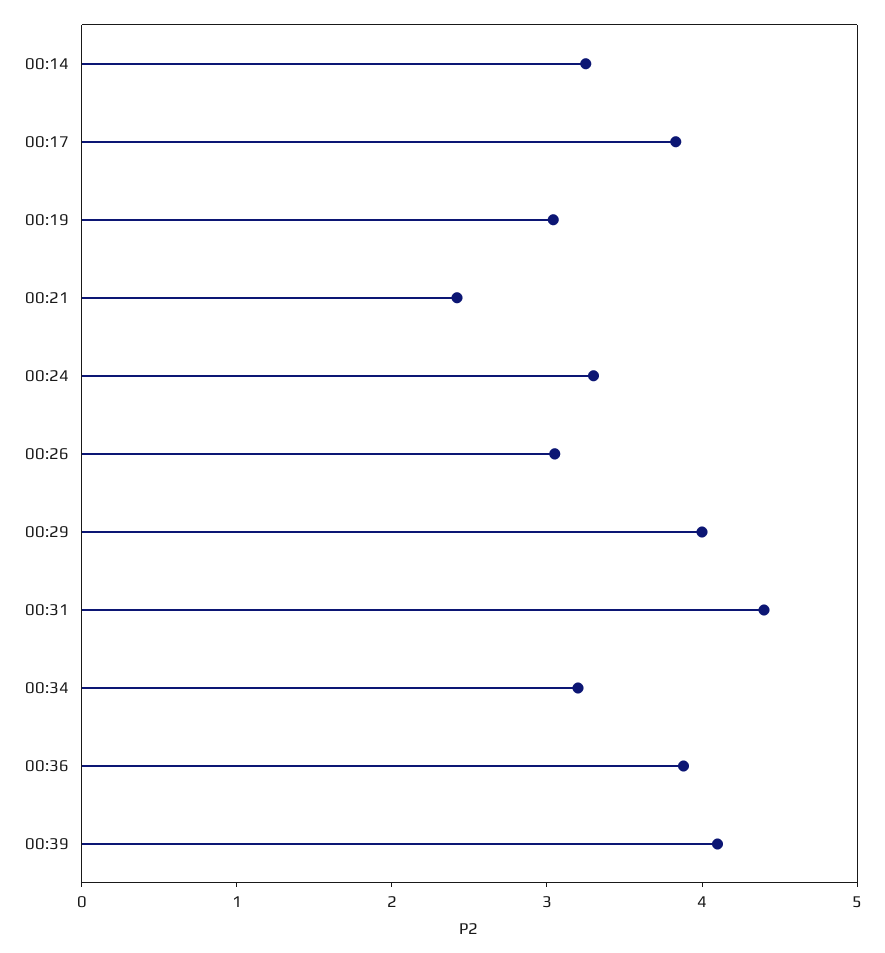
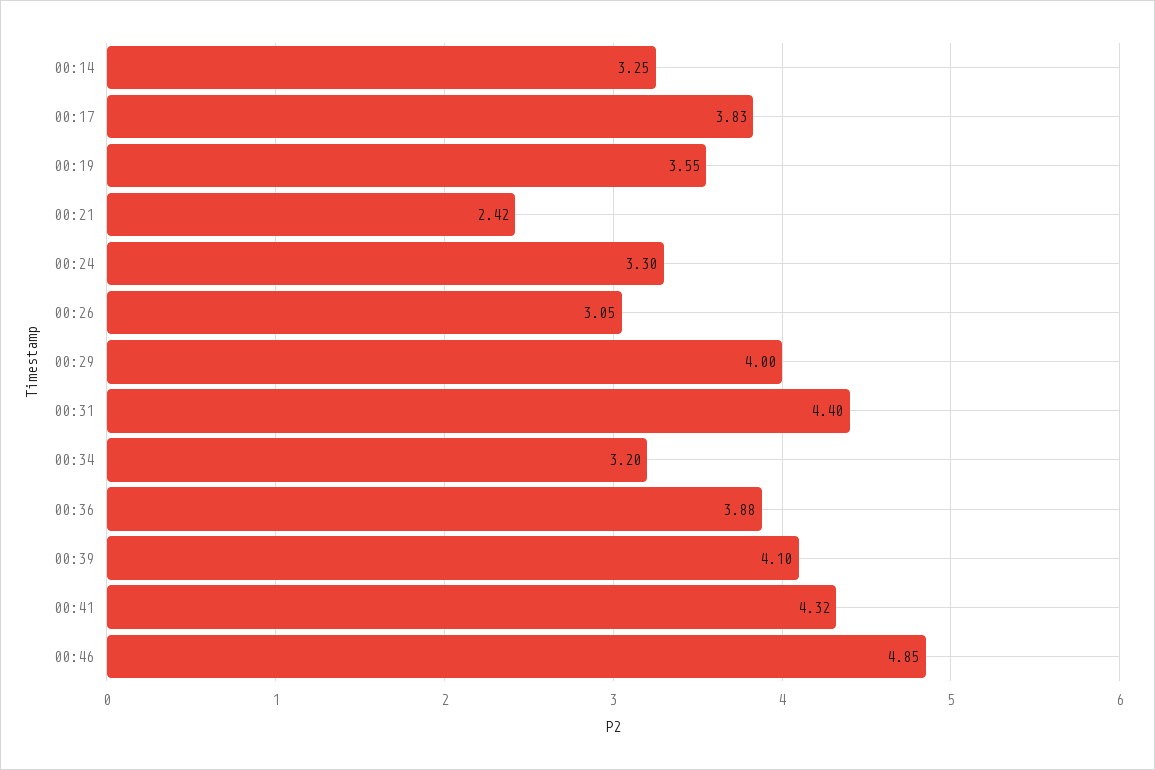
00:19: 3 -> 3.55
00:41: none -> 4.32
00:46: none -> 4.85

